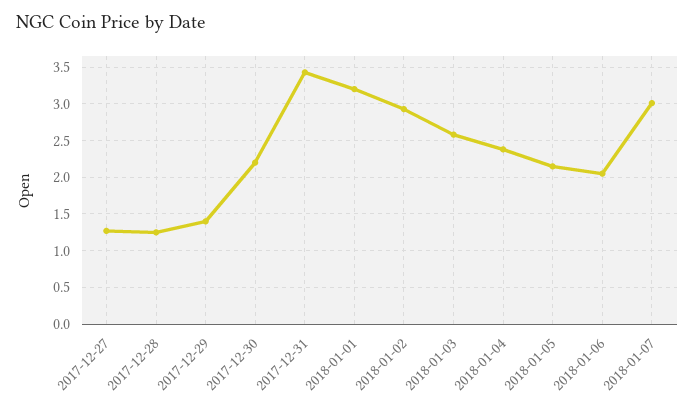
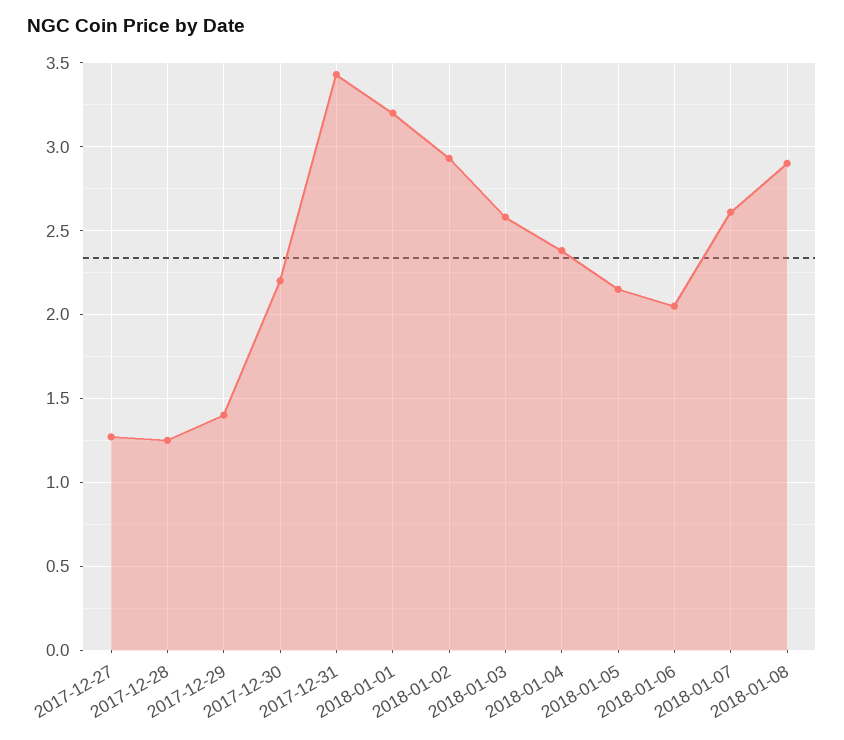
2018-01-07: 3 -> 2.6
2018-01-08: none -> 2.9

